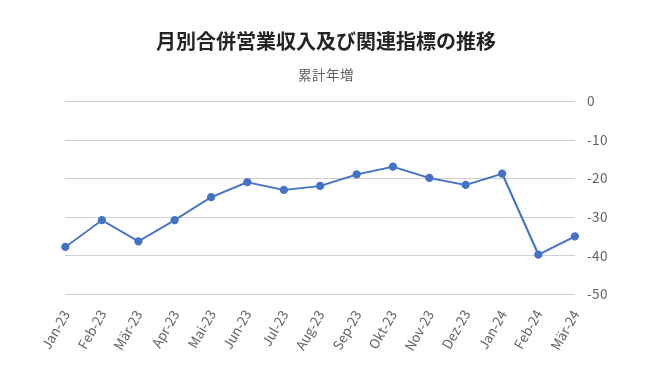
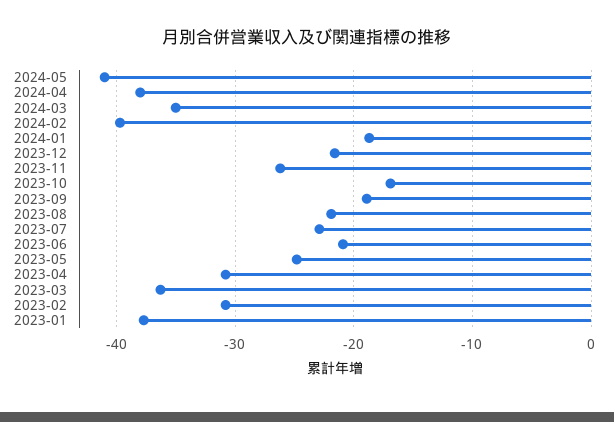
Nov-23: -20 -> -26
2024-05: none -> -41
2024-04: none -> -38

